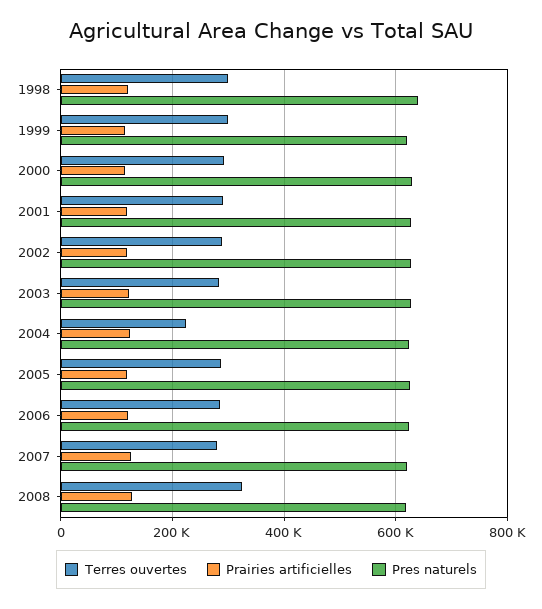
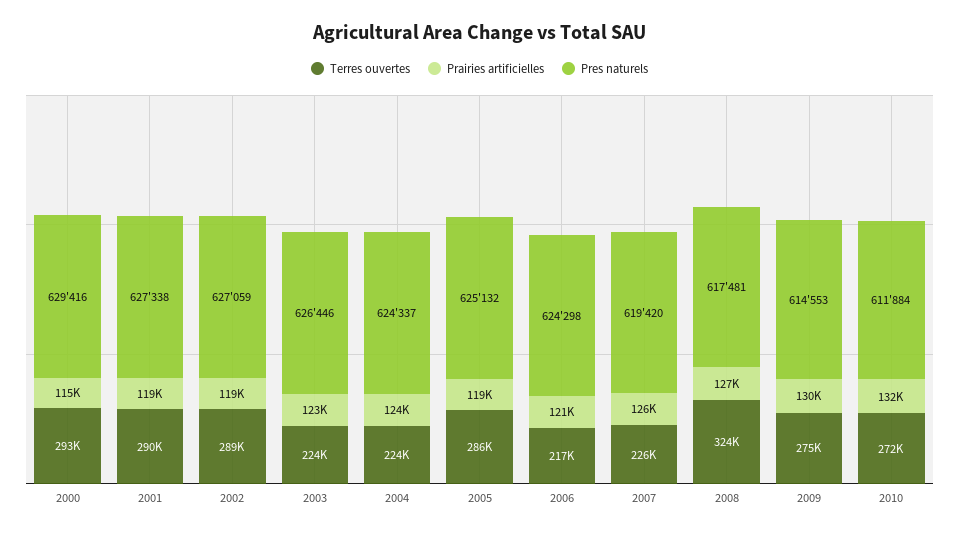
Terres ouvertes, 1998: 300000 -> none
Prairies artificielles, 1998: 120000 -> none
Pres naturels, 1998: 640000 -> none
Terres ouvertes, 1999: 300000 -> none
Prairies artificielles, 1999: 120000 -> none
Pres naturels, 1999: 620000 -> none
Terres ouvertes, 2003: 280000 -> 224000
Terres ouvertes, 2006: 280000 -> 217000
Terres ouvertes, 2007: 280000 -> 226000
Terres ouvertes, 2009: none -> 275000
Prairies artificielles, 2009: none -> 130000
Pres naturels, 2009: none -> 614553
Terres ouvertes, 2010: none -> 272000
Prairies artificielles, 2010: none -> 132000
Pres naturels, 2010: none -> 611884

